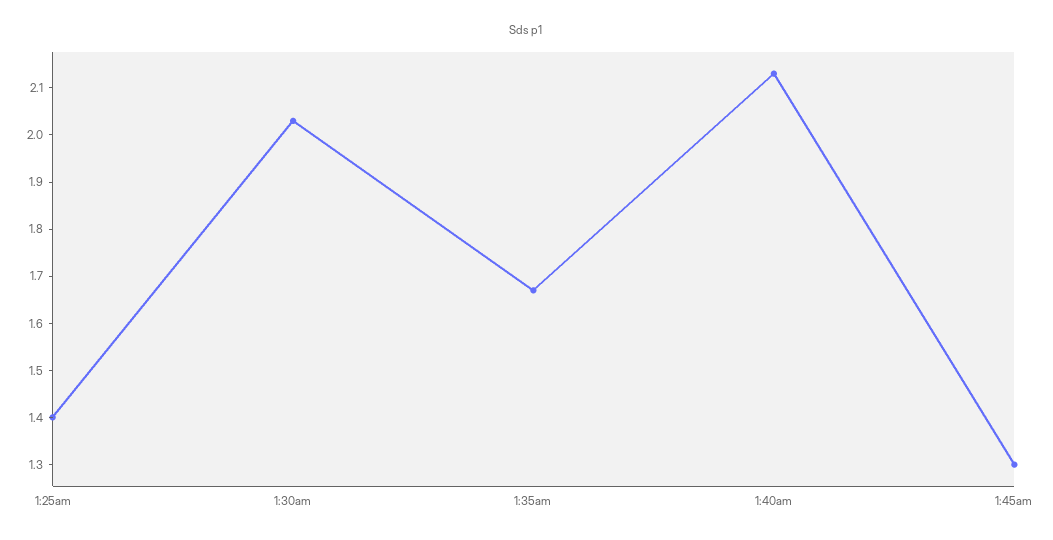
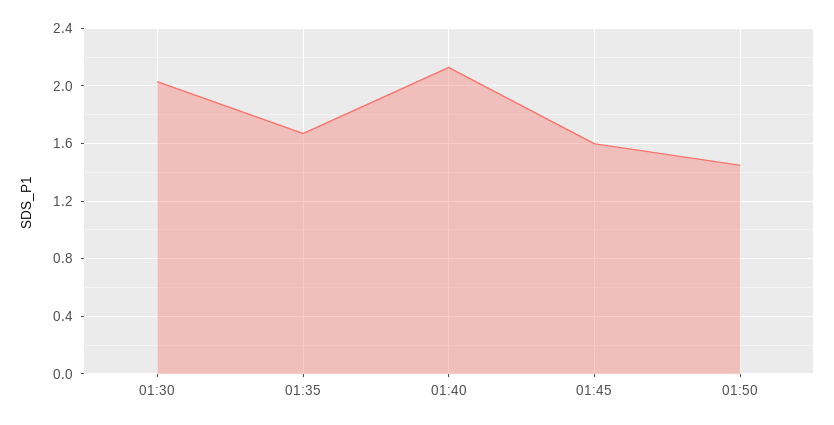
1:25am: 1.4 -> none
1:45am: 1.3 -> 1.6
01:50: none -> 1.45

